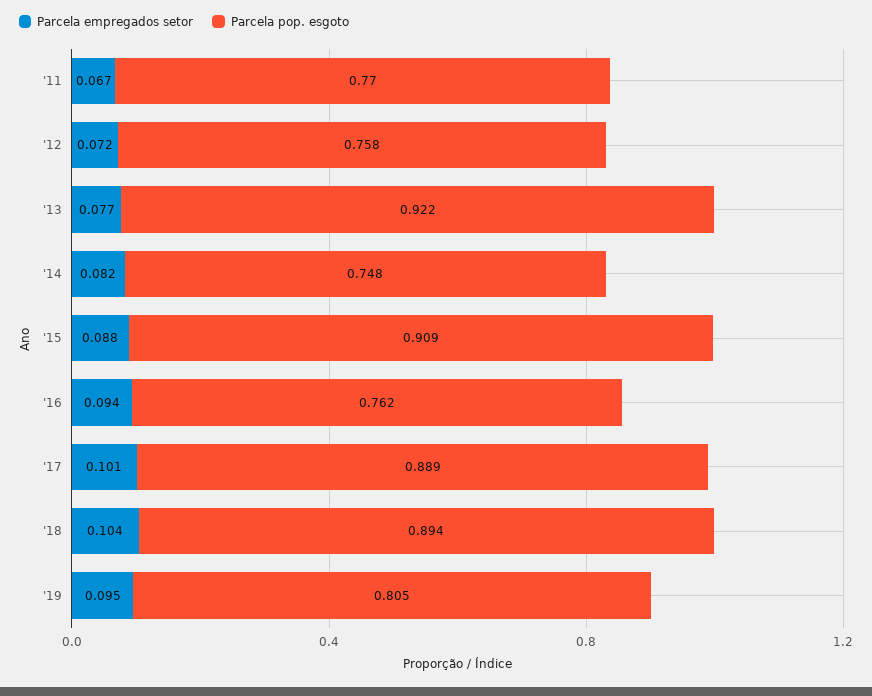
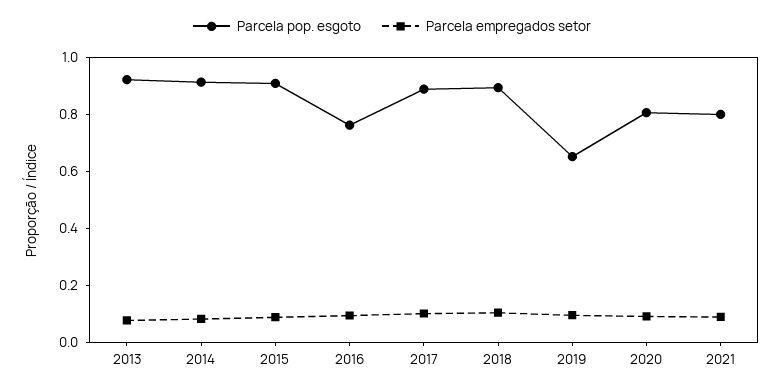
Parcela empregados setor, '11: 0.067 -> none
Parcela pop. esgoto, '11: 0.77 -> none
Parcela empregados setor, '12: 0.072 -> none
Parcela pop. esgoto, '12: 0.758 -> none
Parcela pop. esgoto, '14: 0.748 -> 0.9
Parcela pop. esgoto, '19: 0.805 -> 0.65
Parcela pop. esgoto, 2020: none -> 0.8
Parcela empregados setor, 2020: none -> 0.1
Parcela pop. esgoto, 2021: none -> 0.8
Parcela empregados setor, 2021: none -> 0.1

